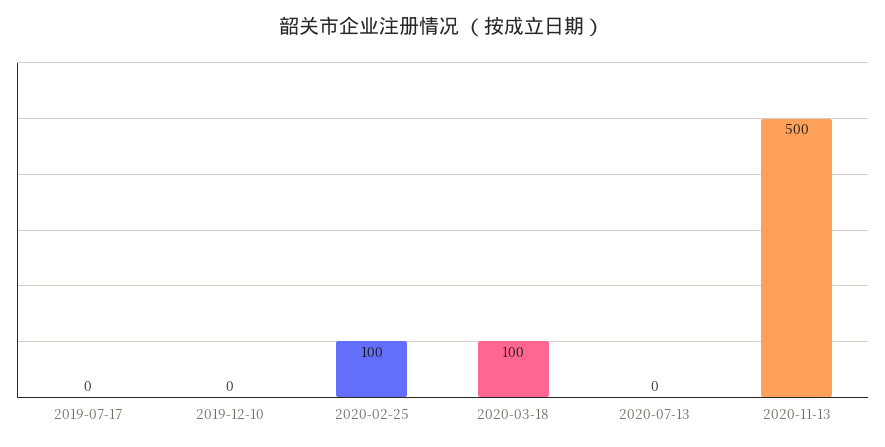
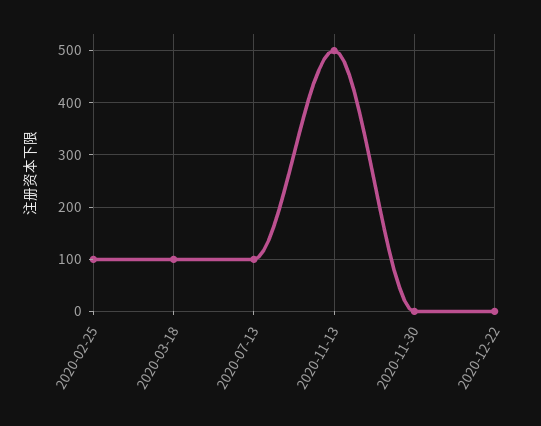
2019-07-17: 0 -> none
2019-12-10: 0 -> none
2020-07-13: 0 -> 100
2020-11-30: none -> 0
2020-12-22: none -> 0

